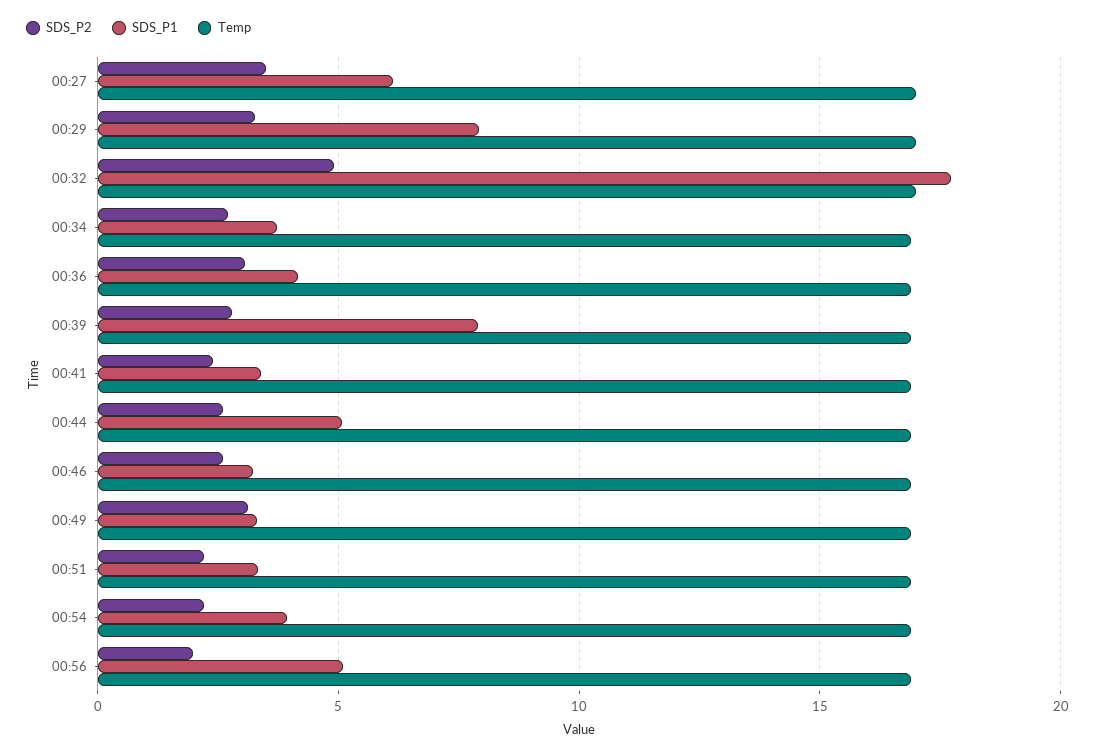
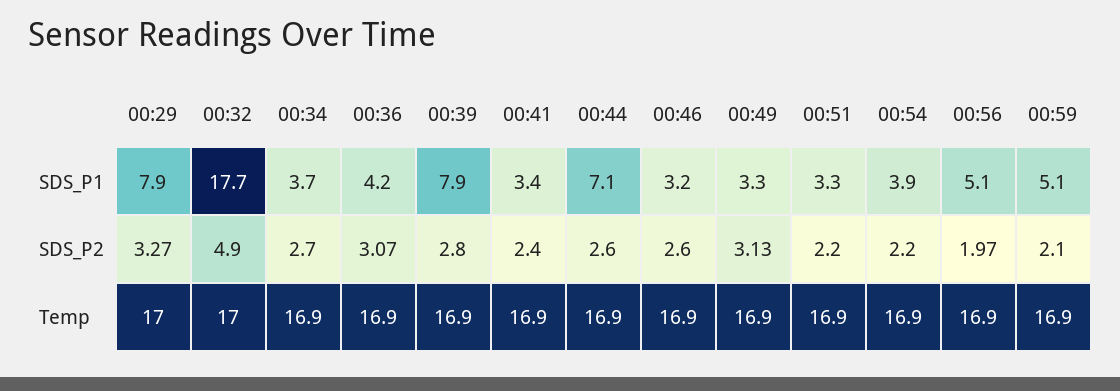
SDS_P2, 00:27: 3.5 -> none
SDS_P1, 00:27: 6 -> none
Temp, 00:27: 17 -> none
SDS_P1, 00:44: 5 -> 7.1
SDS_P1, 00:59: none -> 5.1
SDS_P2, 00:59: none -> 2.1
Temp, 00:59: none -> 16.9

